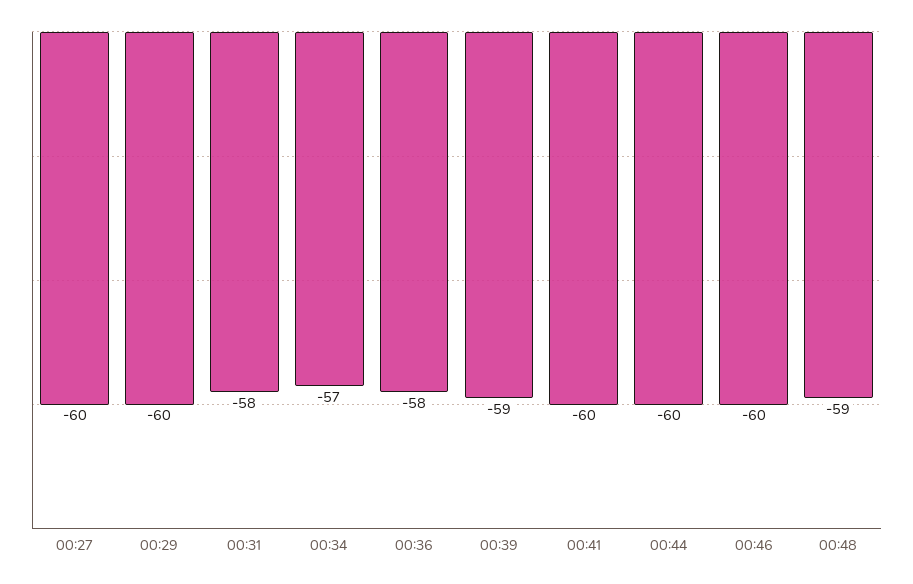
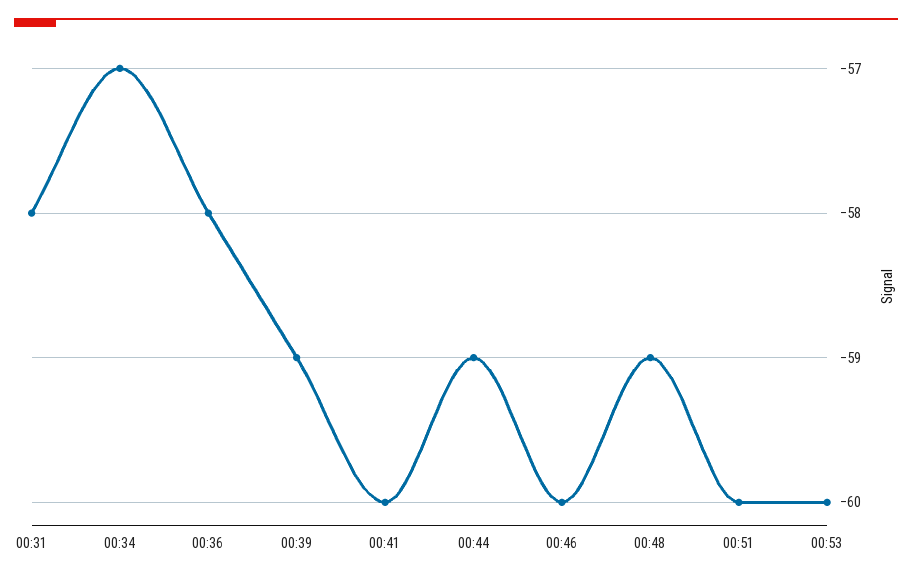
00:27: -60 -> none
00:29: -60 -> none
00:44: -60 -> -59
00:51: none -> -60
00:53: none -> -60

